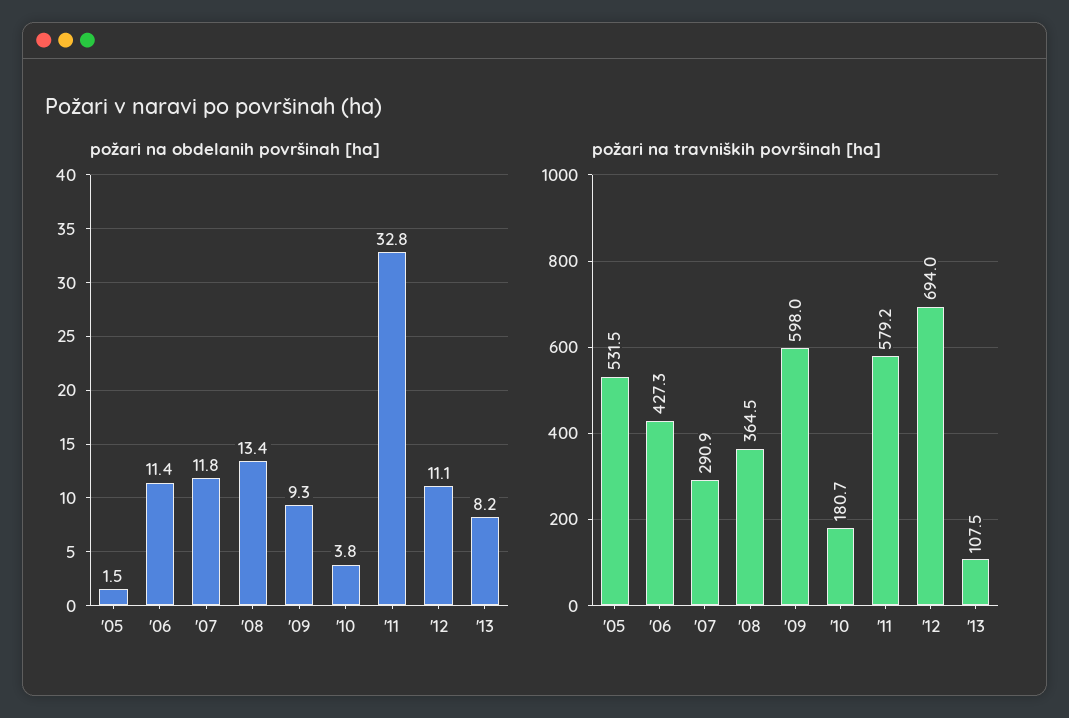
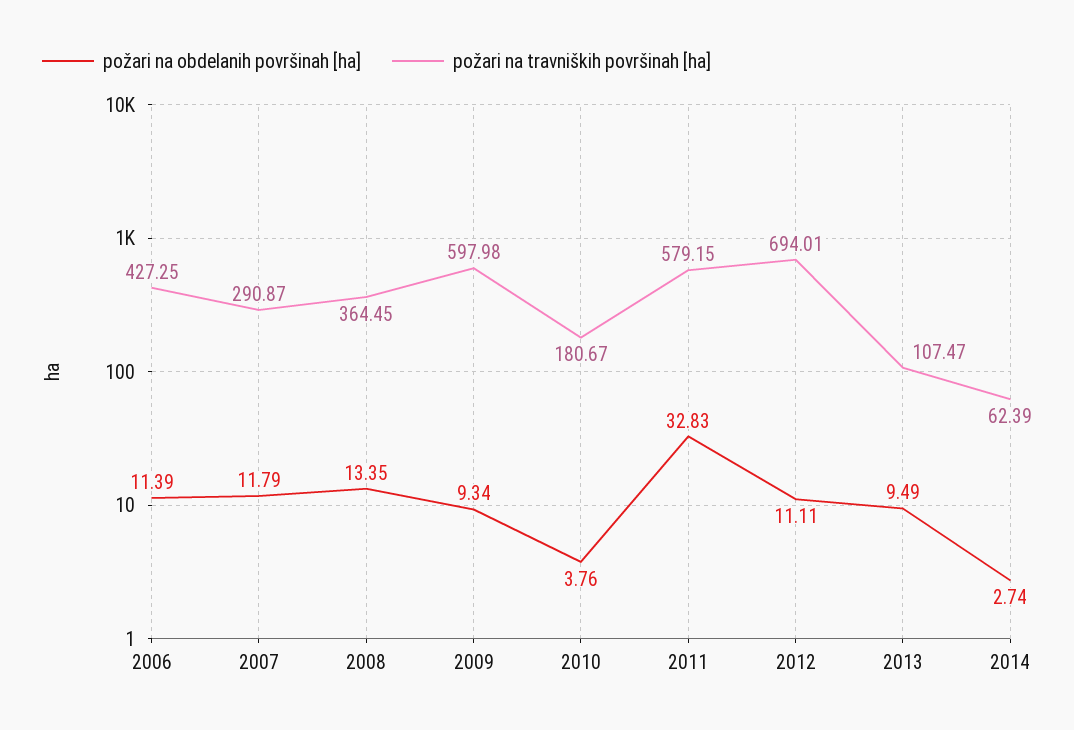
požari na obdelanih površinah [ha], '05: 1.5 -> none
požari na obdelanih površinah [ha], '13: 8.2 -> 9.49
požari na travniških površinah [ha], '05: 531.5 -> none
požari na obdelanih površinah [ha], 2014: none -> 2.74
požari na travniških površinah [ha], 2014: none -> 62.39

